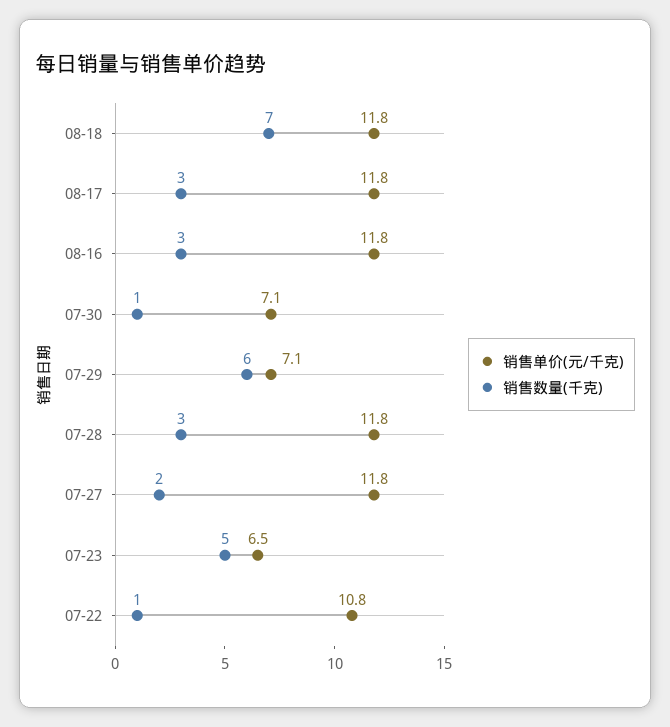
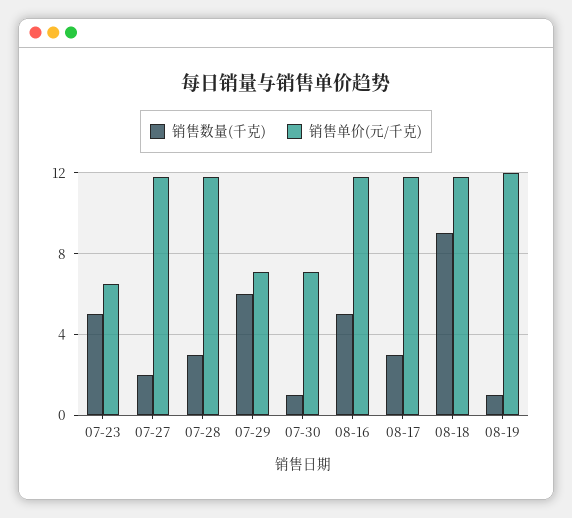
销售数量(千克), 08-18: 7 -> 9
销售数量(千克), 08-16: 3 -> 5
销售单价(元/千克), 07-22: 10.8 -> none
销售数量(千克), 07-22: 1 -> none
销售数量(千克), 08-19: none -> 1
销售单价(元/千克), 08-19: none -> 12

